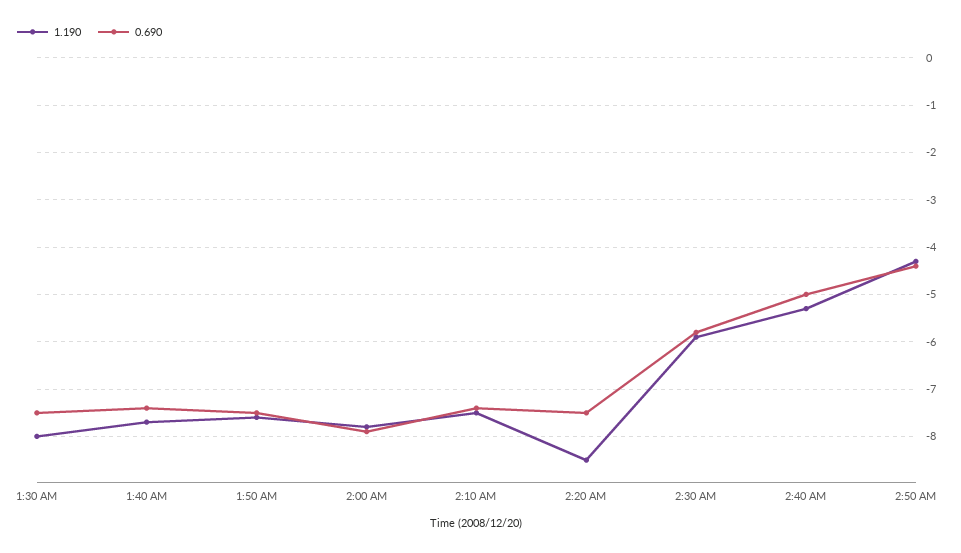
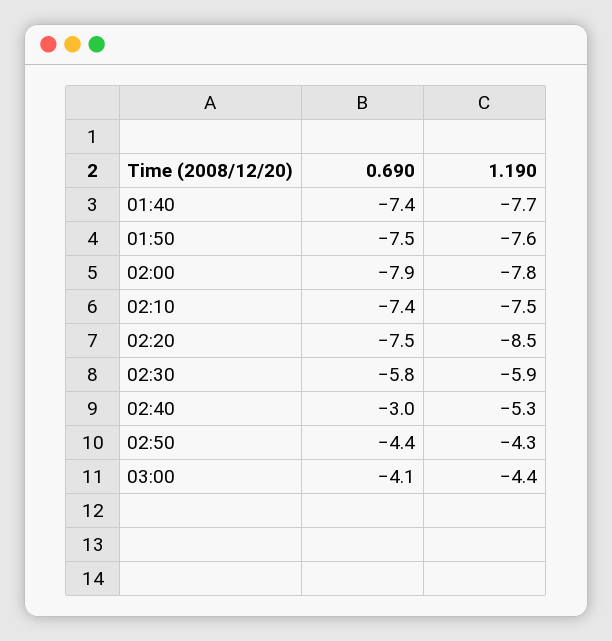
1.190, 1:30 AM: -8 -> none
0.690, 1:30 AM: -7.5 -> none
0.690, 2:40 AM: -5 -> -3
0.690, 03:00: none -> -4.1
1.190, 03:00: none -> -4.4

